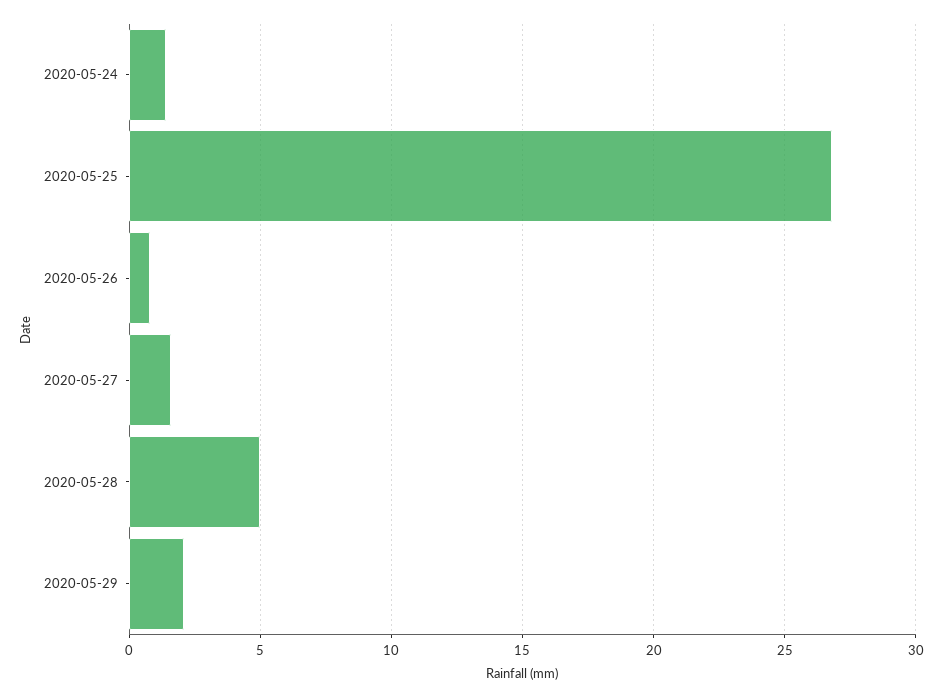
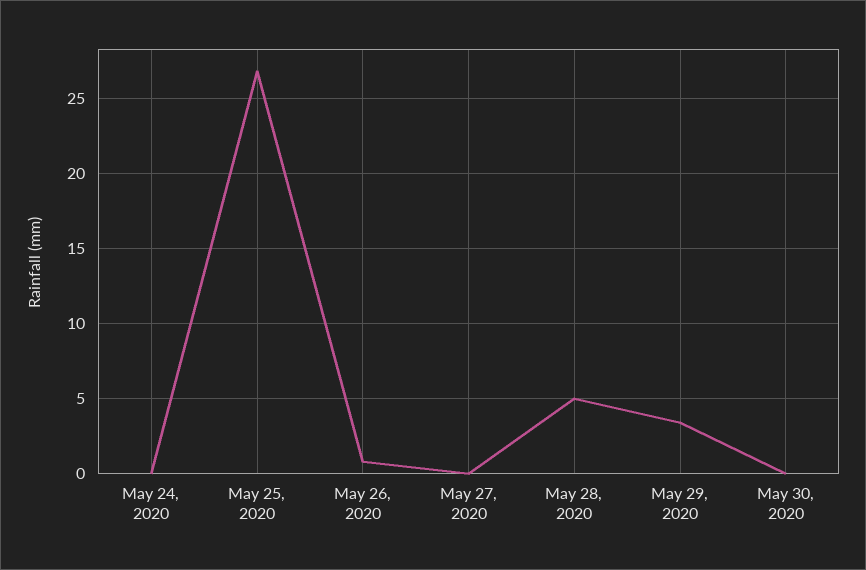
2020-05-24: 1.5 -> 0
2020-05-27: 1.5 -> 0
2020-05-29: 2 -> 3.5
May 30, 2020: none -> 0

